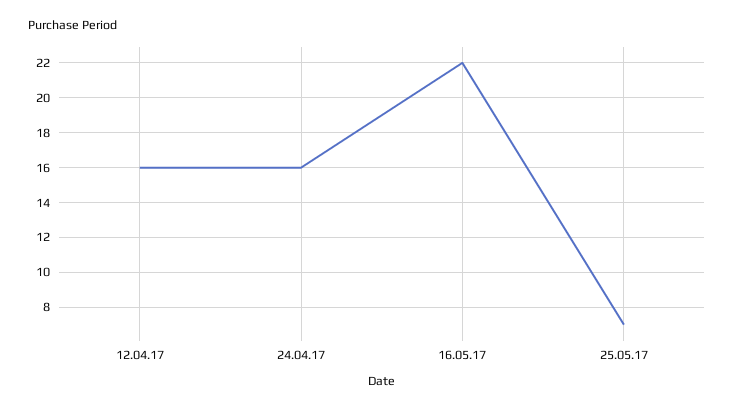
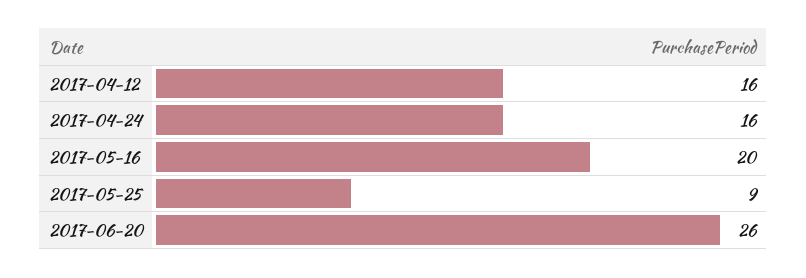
16.05.17: 22 -> 20
25.05.17: 7 -> 9
2017-06-20: none -> 26

